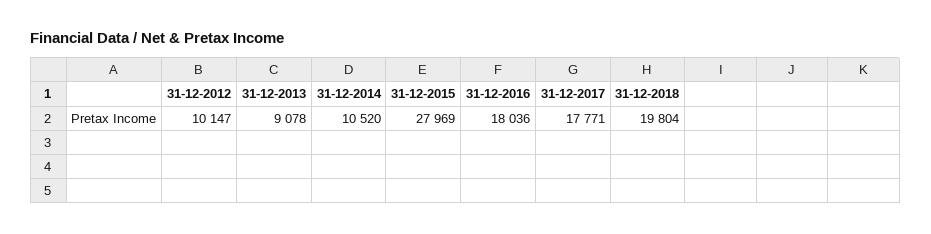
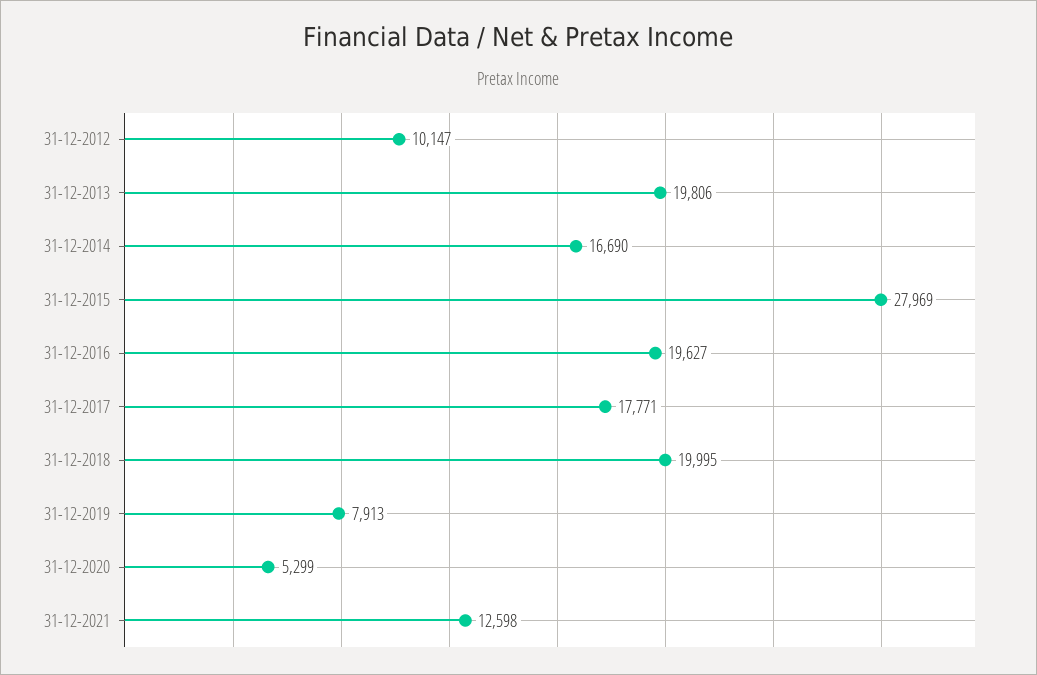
31-12-2013: 9078 -> 19806
31-12-2014: 10520 -> 16690
31-12-2016: 18036 -> 19627
31-12-2018: 19804 -> 19995
31-12-2019: none -> 7913
31-12-2020: none -> 5299
31-12-2021: none -> 12598

